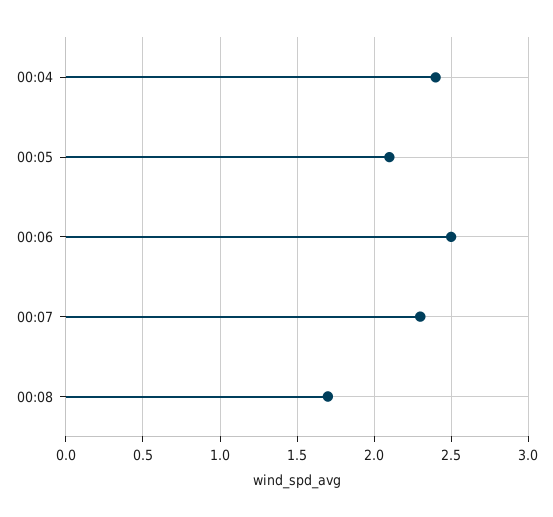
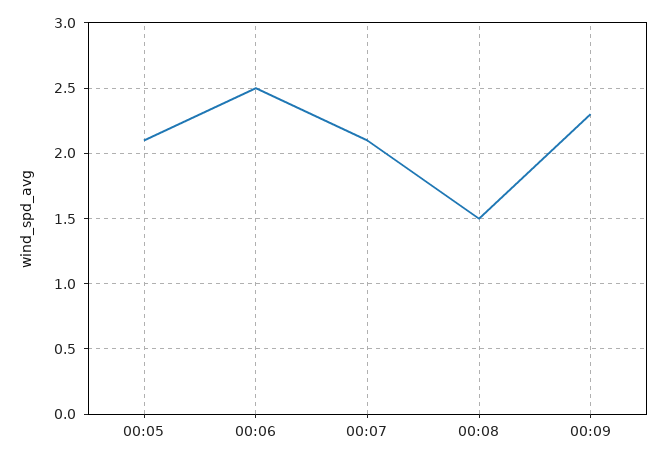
00:04: 2.4 -> none
00:07: 2.3 -> 2.1
00:08: 1.7 -> 1.5
00:09: none -> 2.3

